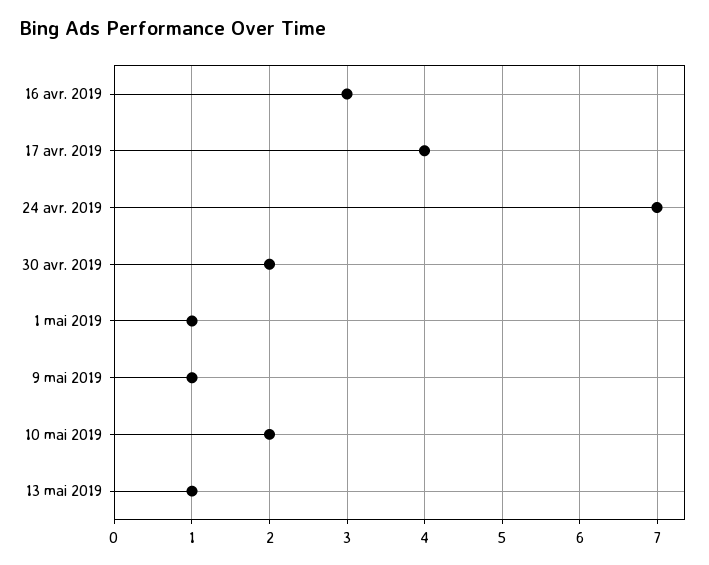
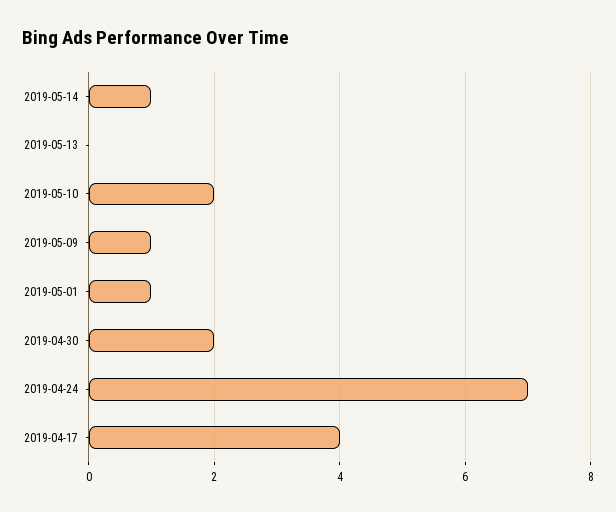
16 avr. 2019: 3 -> none
13 mai 2019: 1 -> 0
2019-05-14: none -> 1

